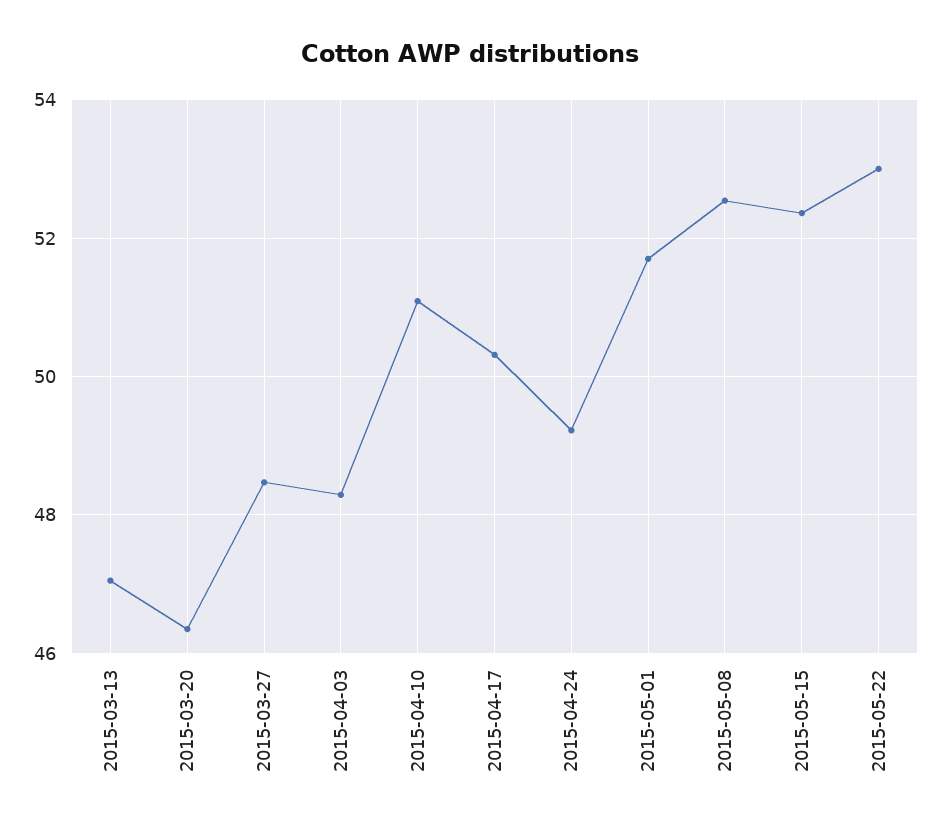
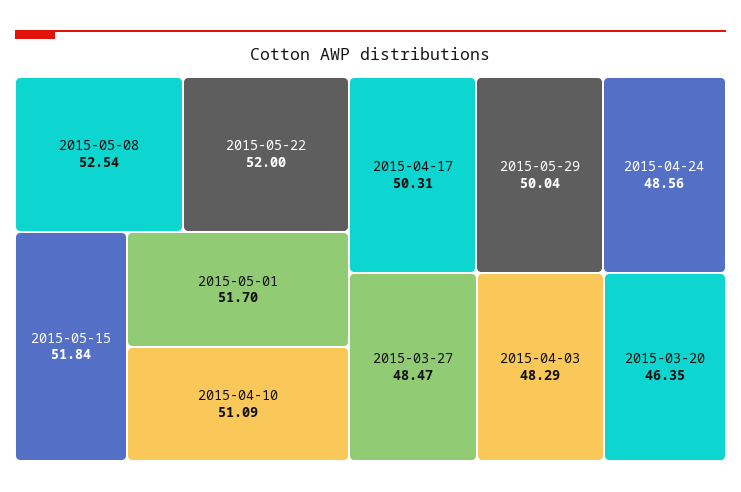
2015-03-13: 47 -> none
2015-04-24: 49.2 -> 48.56
2015-05-15: 52.4 -> 51.84
2015-05-22: 53 -> 52
2015-05-29: none -> 50.04

